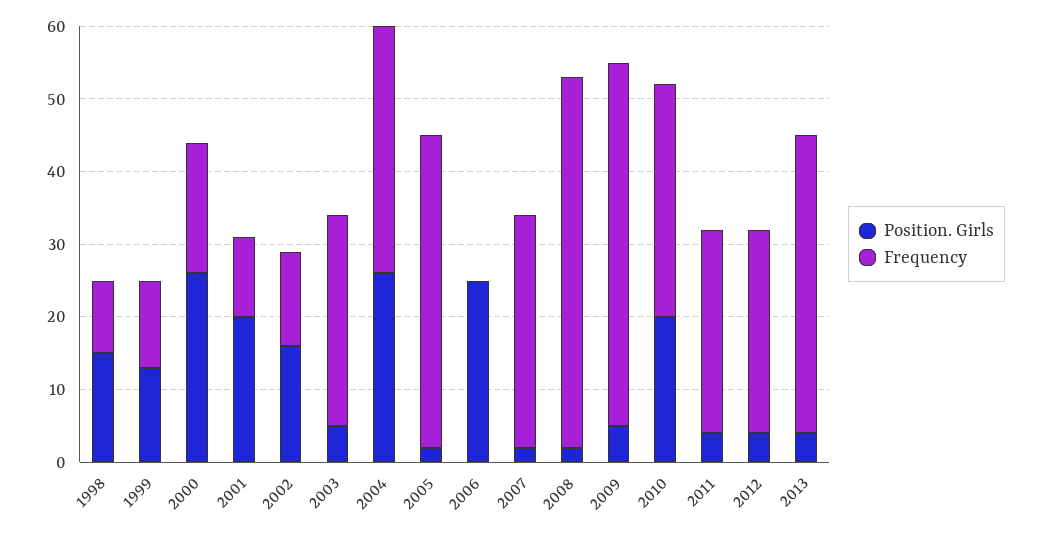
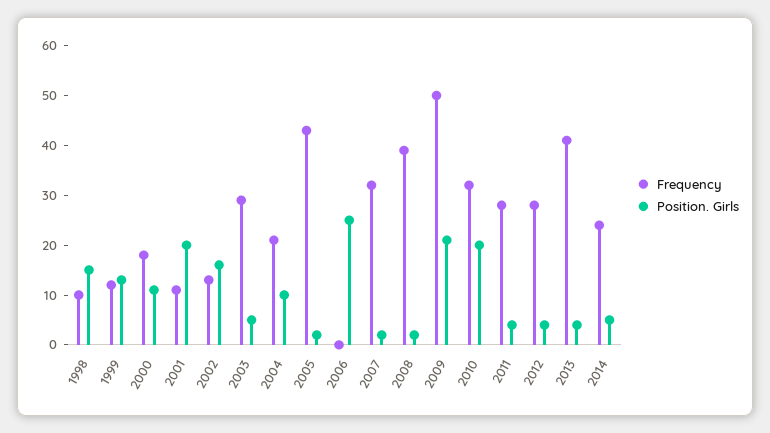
Position. Girls, 2000: 25 -> 10
Position. Girls, 2004: 25 -> 10
Frequency, 2004: 35 -> 20
Frequency, 2008: 50 -> 40
Position. Girls, 2009: 5 -> 20
Frequency, 2014: none -> 25
Position. Girls, 2014: none -> 5

